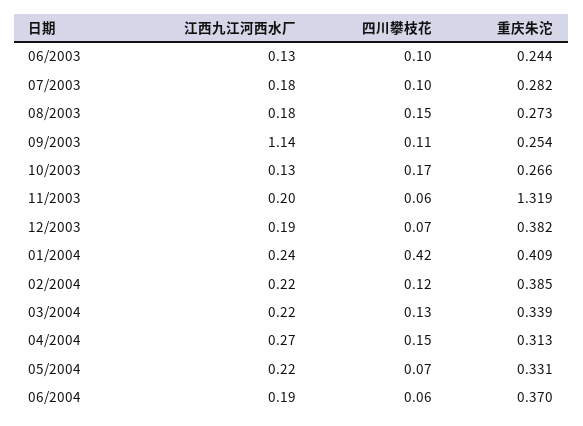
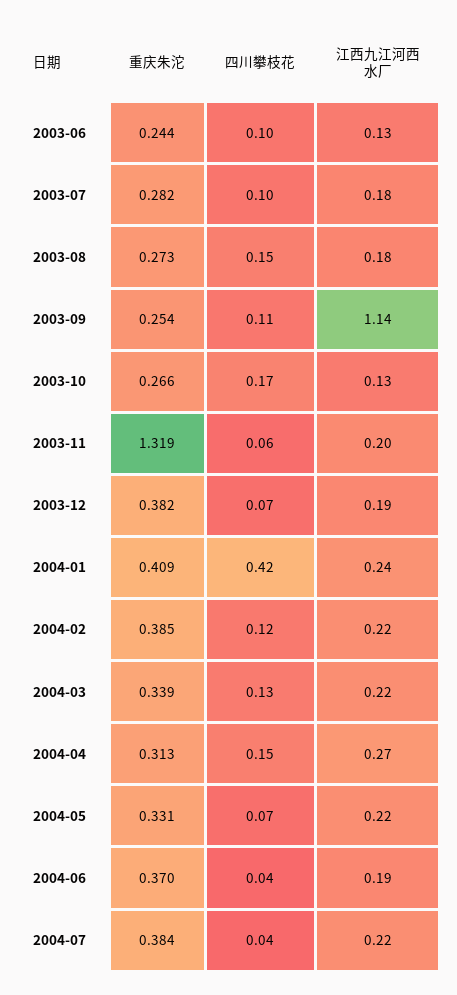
四川攀枝花, 06/2004: 0.06 -> 0.04
重庆朱沱, 2004-07: none -> 0.384
四川攀枝花, 2004-07: none -> 0.04
江西九江河西水厂, 2004-07: none -> 0.22

